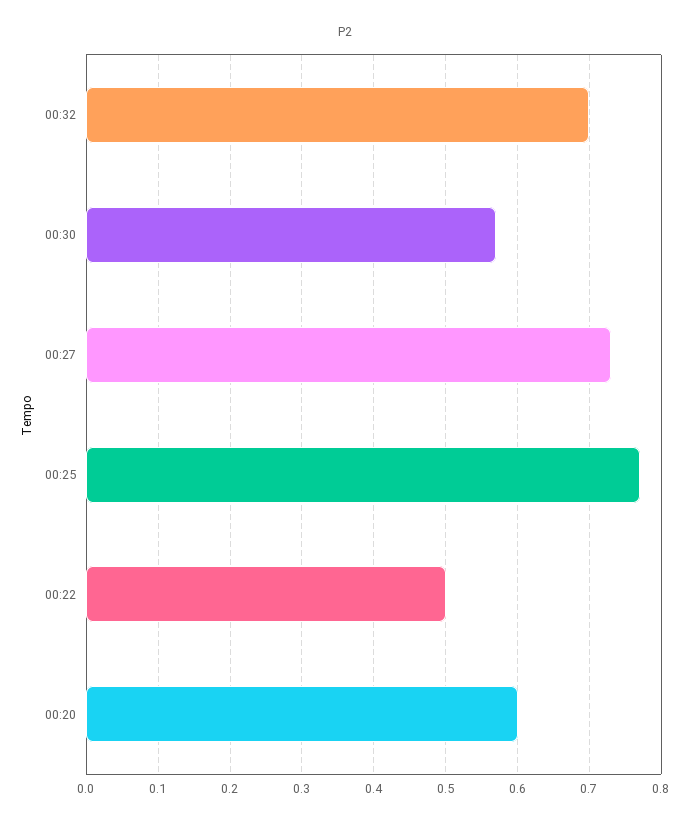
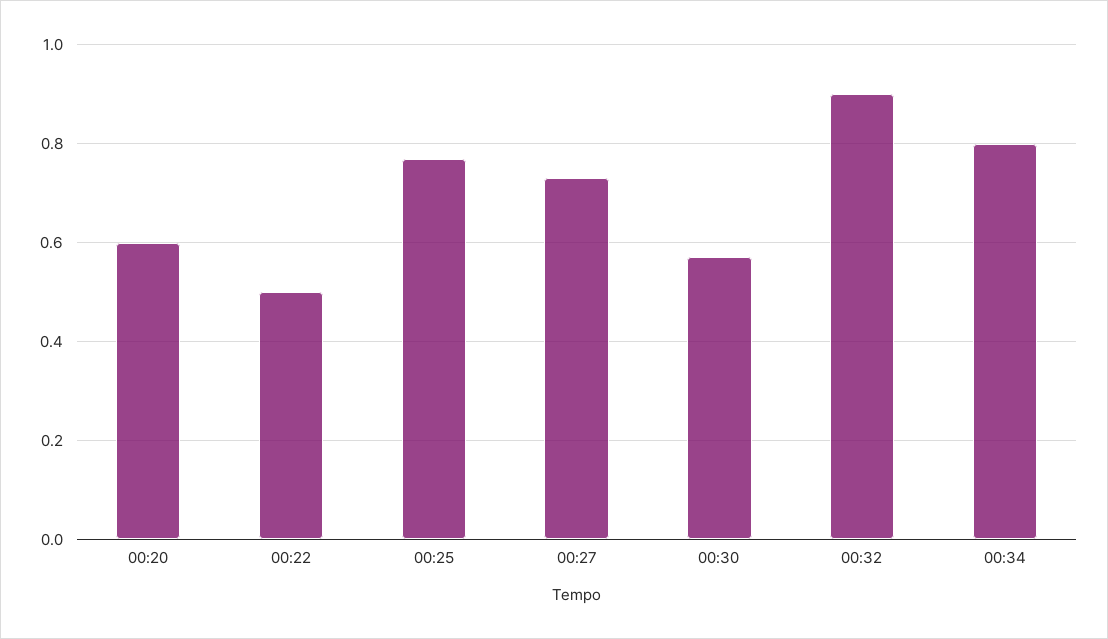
00:32: 0.7 -> 0.9
00:34: none -> 0.8

